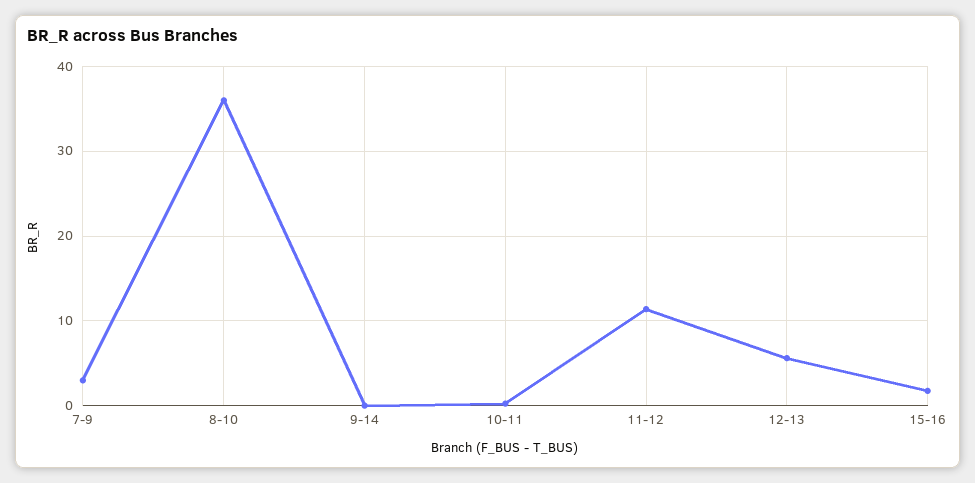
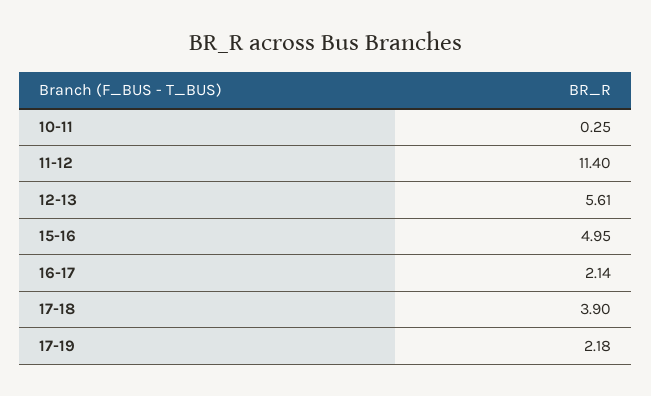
7-9: 3 -> none
8-10: 36 -> none
9-14: 0 -> none
15-16: 2 -> 4.95
16-17: none -> 2.14
17-18: none -> 3.9
17-19: none -> 2.18

